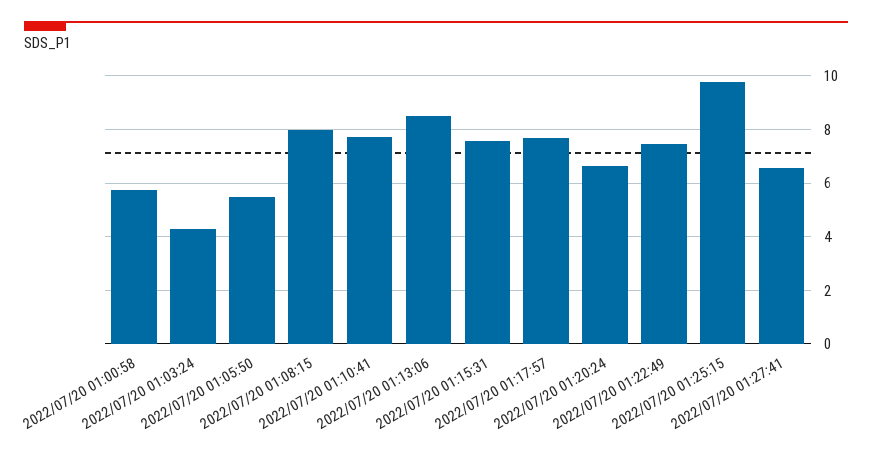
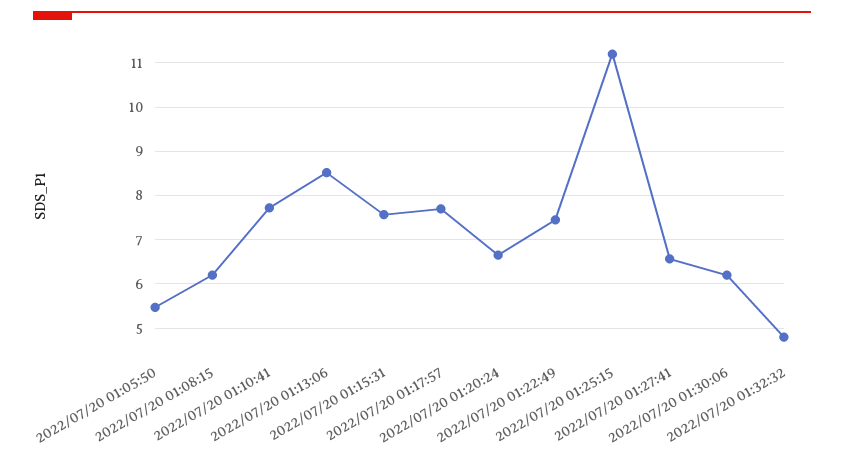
2022/07/20 01:00:58: 5.75 -> none
2022/07/20 01:03:24: 4.25 -> none
2022/07/20 01:08:15: 8 -> 6.2
2022/07/20 01:25:15: 9.75 -> 11.2
2022/07/20 01:30:06: none -> 6.2
2022/07/20 01:32:32: none -> 4.8

